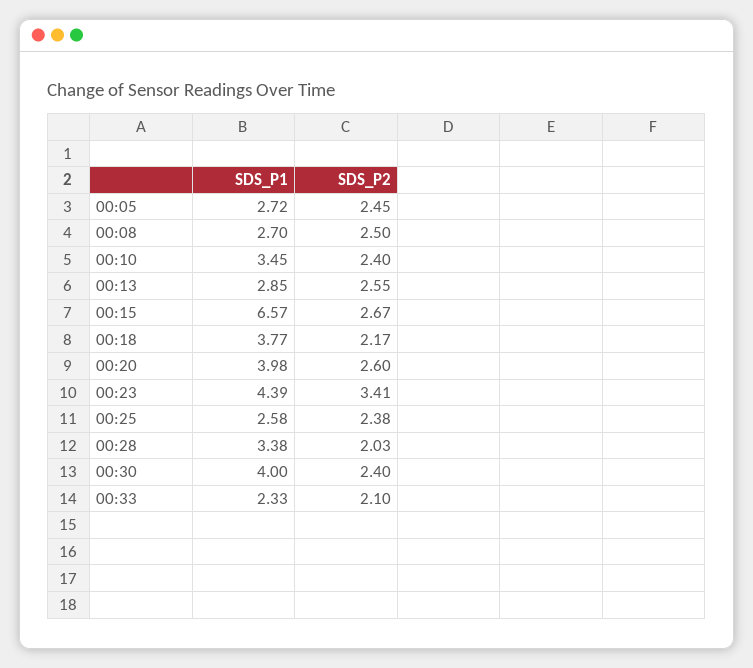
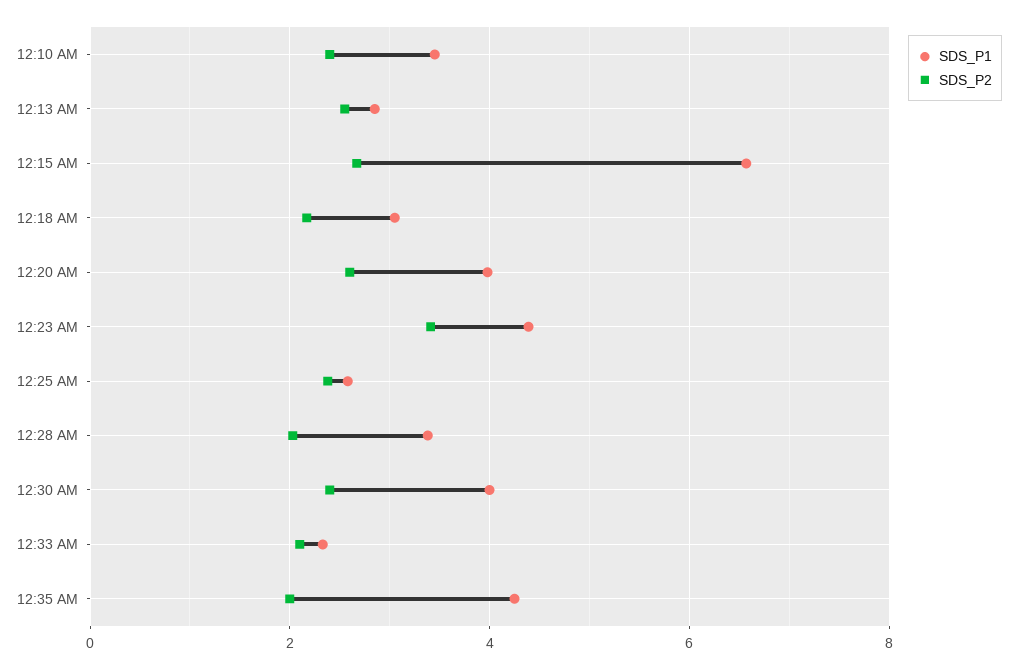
SDS_P1, 00:05: 2.72 -> none
SDS_P2, 00:05: 2.45 -> none
SDS_P1, 00:08: 2.7 -> none
SDS_P2, 00:08: 2.5 -> none
SDS_P1, 00:18: 3.77 -> 3
SDS_P1, 12:35 AM: none -> 4.2
SDS_P2, 12:35 AM: none -> 2

